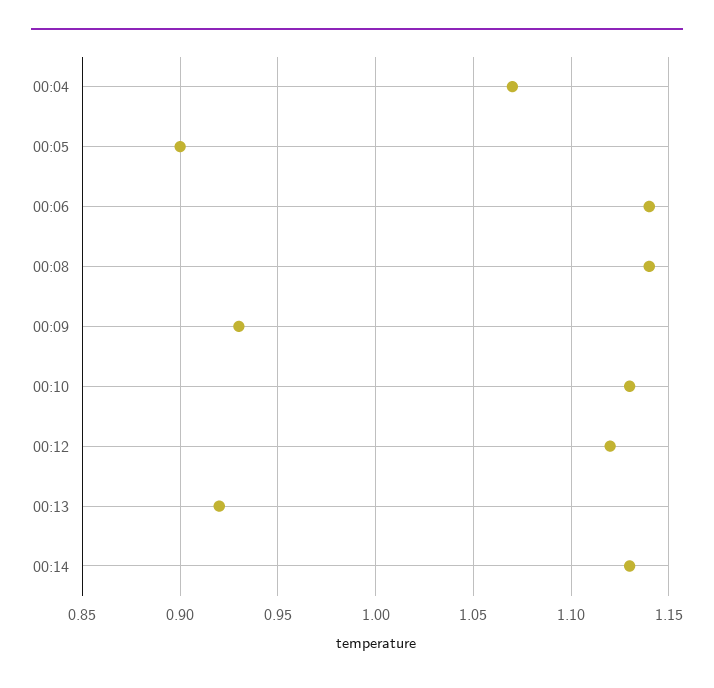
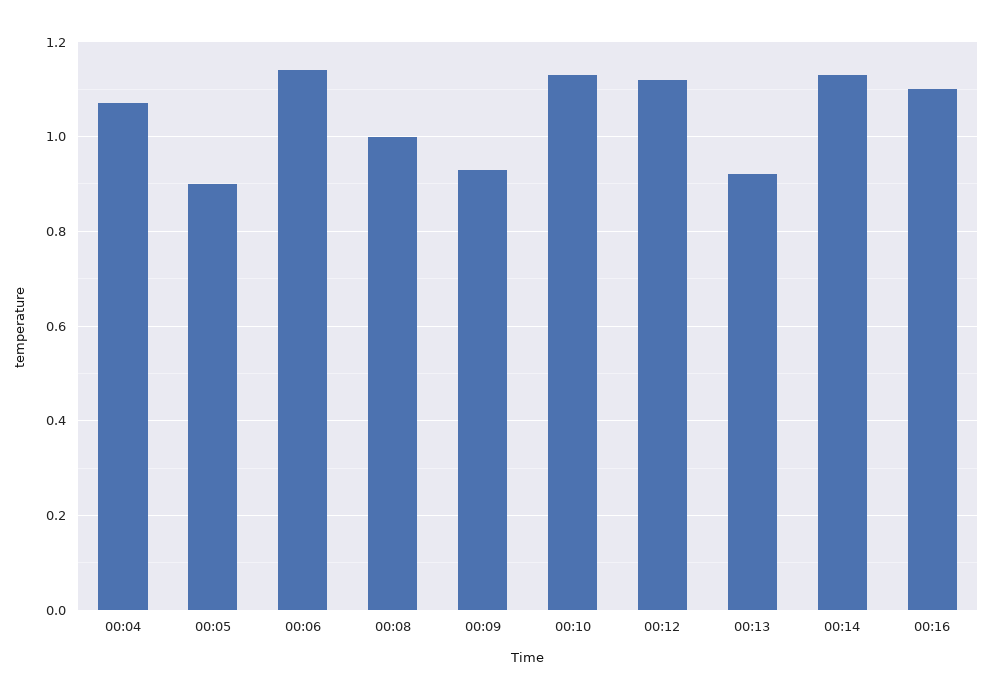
00:08: 1.14 -> 1
00:16: none -> 1.1

